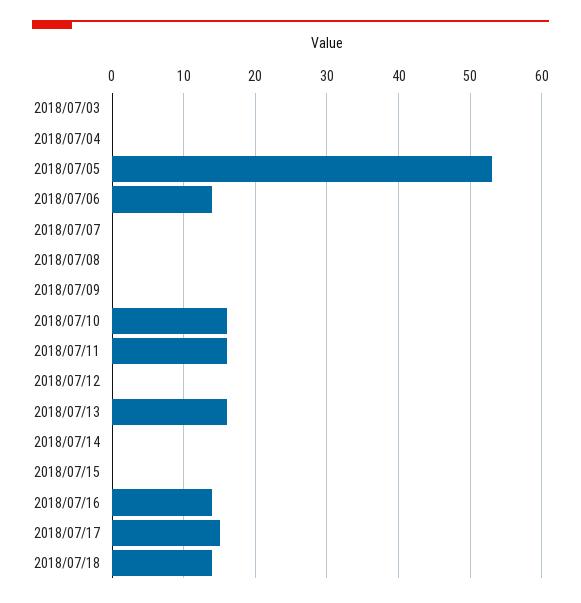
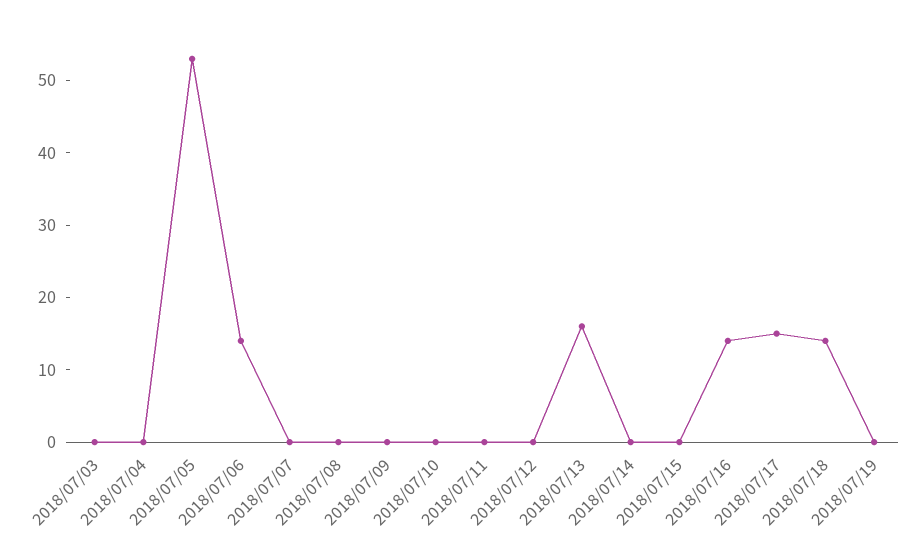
2018/07/10: 16 -> 0
2018/07/11: 16 -> 0
2018/07/19: none -> 0

